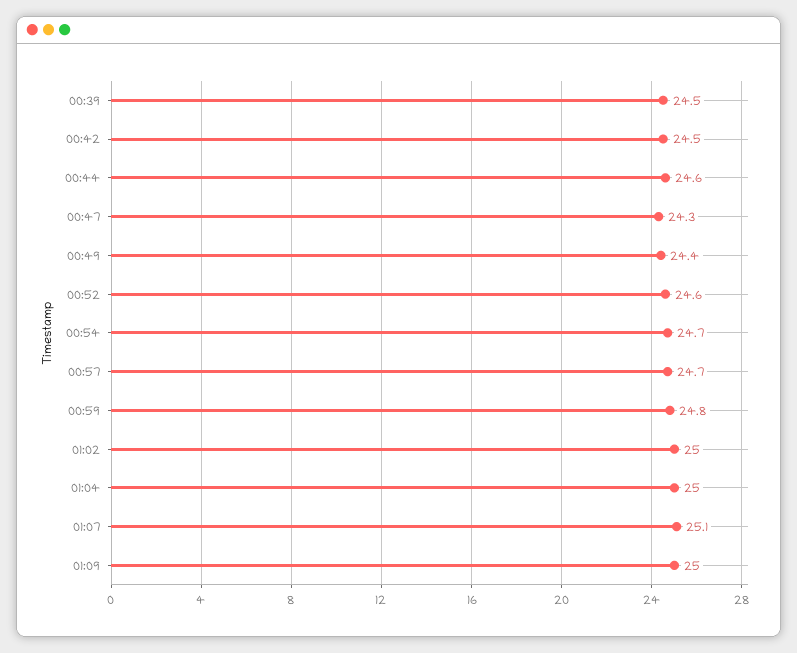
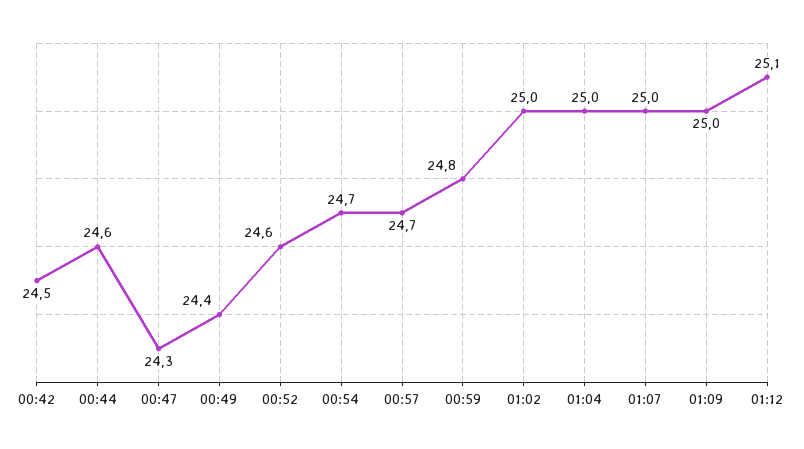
00:39: 24.5 -> none
01:07: 25.1 -> 25
01:12: none -> 25.1

